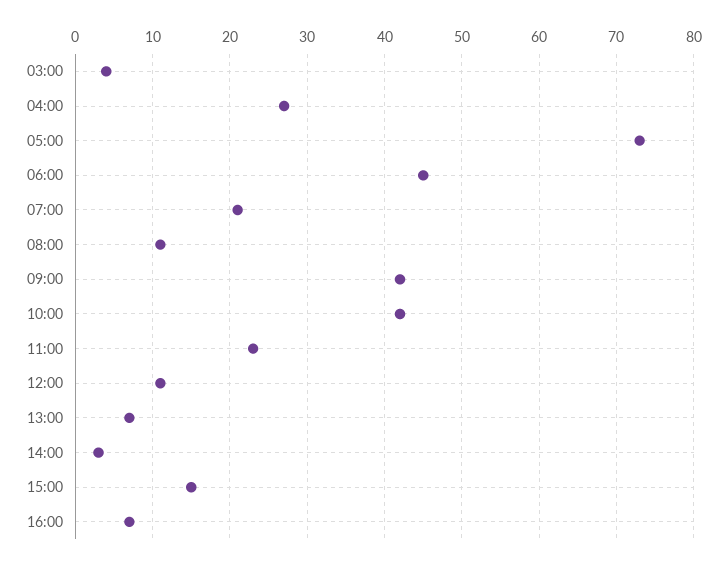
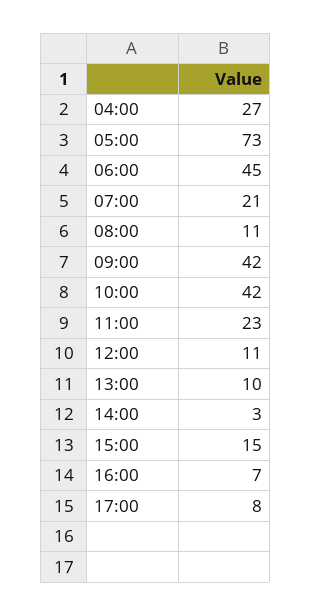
03:00: 4 -> none
13:00: 7 -> 10
17:00: none -> 8

